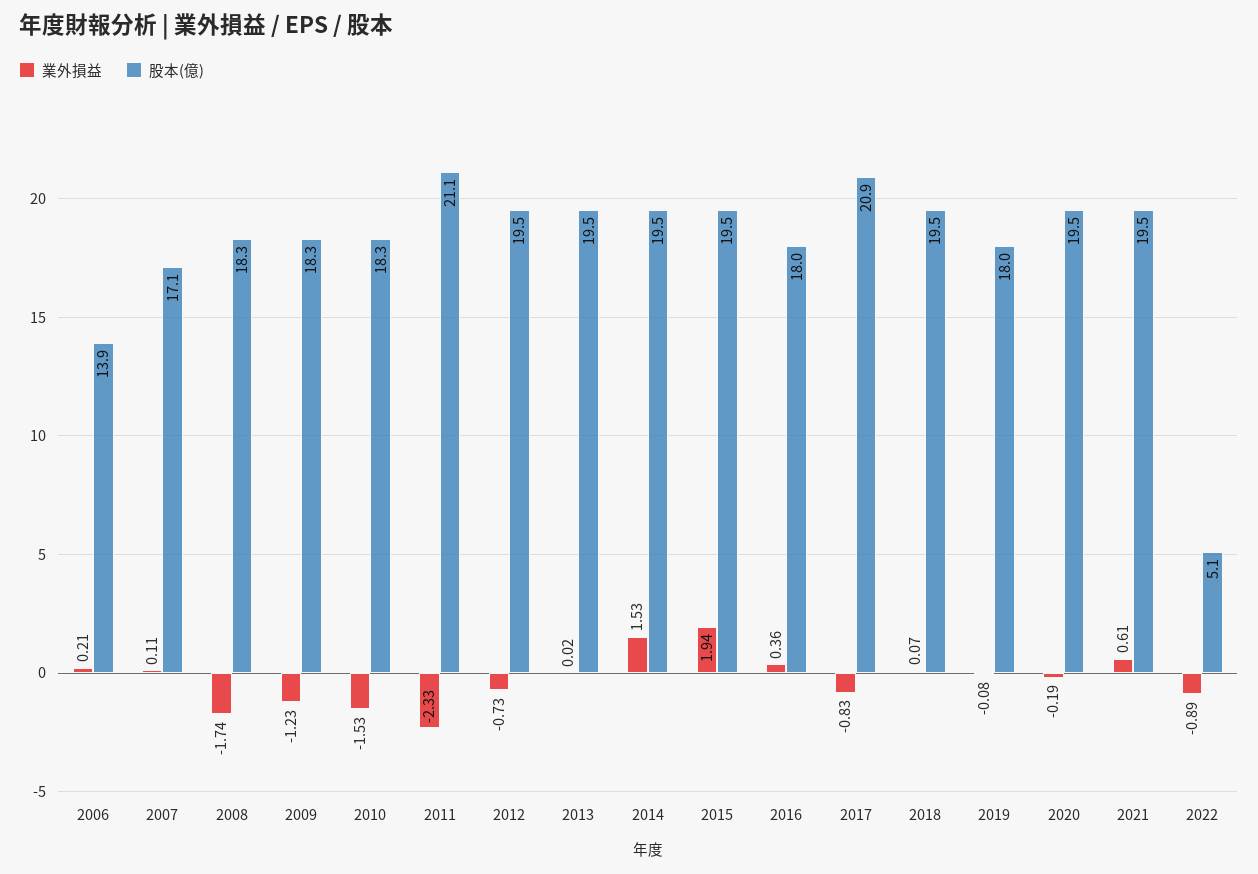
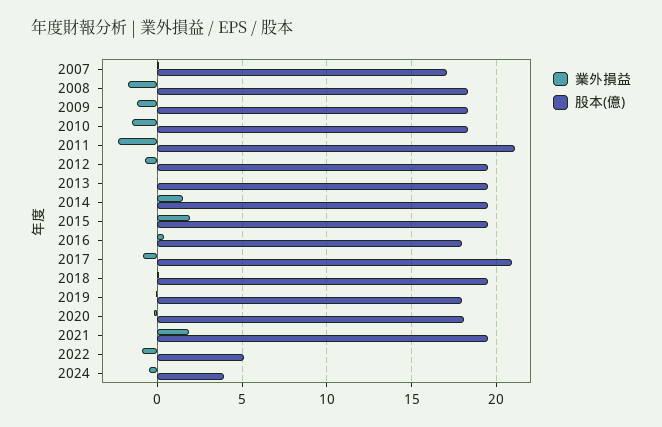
業外損益, 2006: 0.21 -> none
股本(億), 2006: 13.9 -> none
股本(億), 2020: 19.5 -> 18
業外損益, 2021: 0.61 -> 2
業外損益, 2024: none -> -0.5
股本(億), 2024: none -> 4

